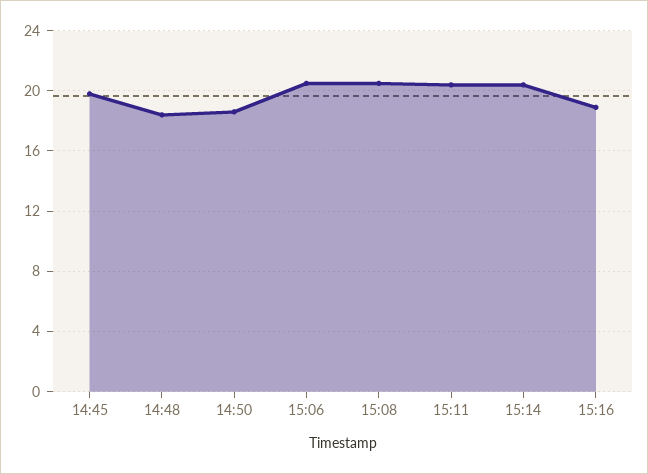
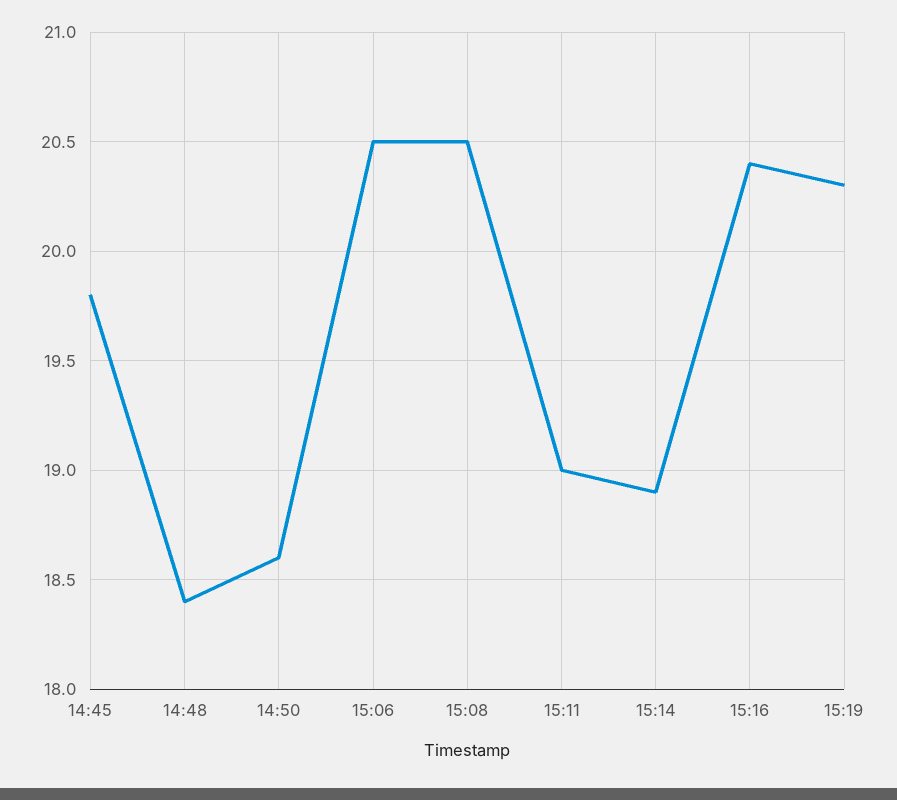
15:11: 20.5 -> 19
15:14: 20.5 -> 18.9
15:16: 19 -> 20.4
15:19: none -> 20.3

